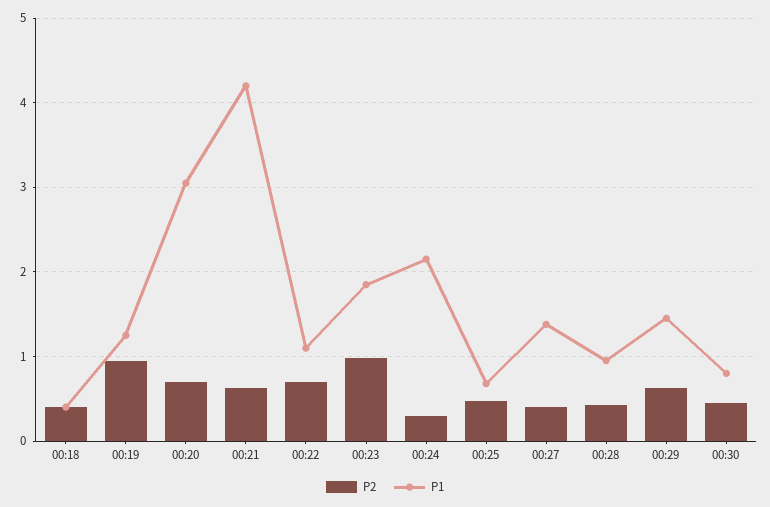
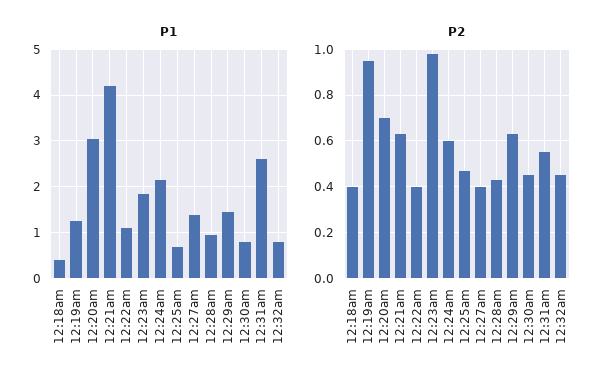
P2, 00:22: 0.7 -> 0.4
P2, 00:24: 0.3 -> 0.6
P1, 12:31am: none -> 2.6
P1, 12:32am: none -> 0.8
P2, 12:31am: none -> 0.55
P2, 12:32am: none -> 0.45

